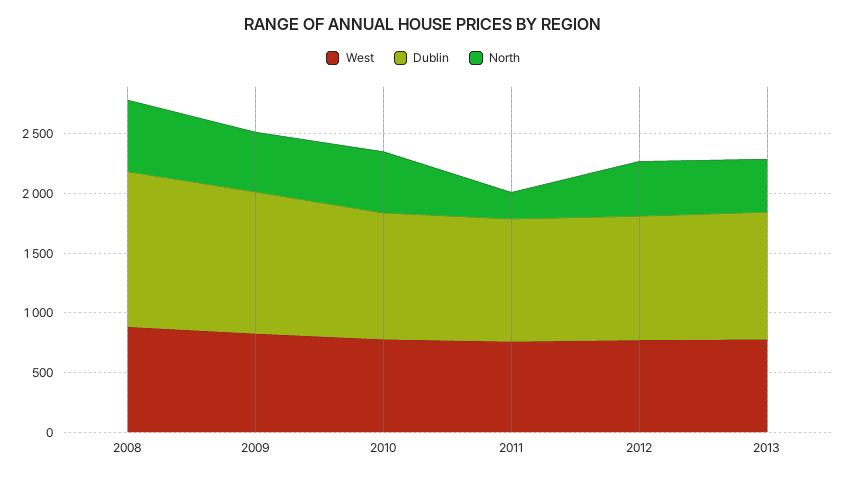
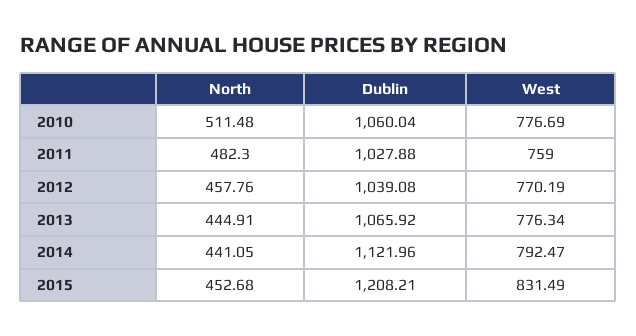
West, 2008: 900 -> none
Dublin, 2008: 1300 -> none
North, 2008: 600 -> none
West, 2009: 800 -> none
Dublin, 2009: 1200 -> none
North, 2009: 500 -> none
North, 2011: 200 -> 482.3
North, 2014: none -> 441.05
Dublin, 2014: none -> 1121.96
West, 2014: none -> 792.47
North, 2015: none -> 452.68
Dublin, 2015: none -> 1208.21
West, 2015: none -> 831.49

